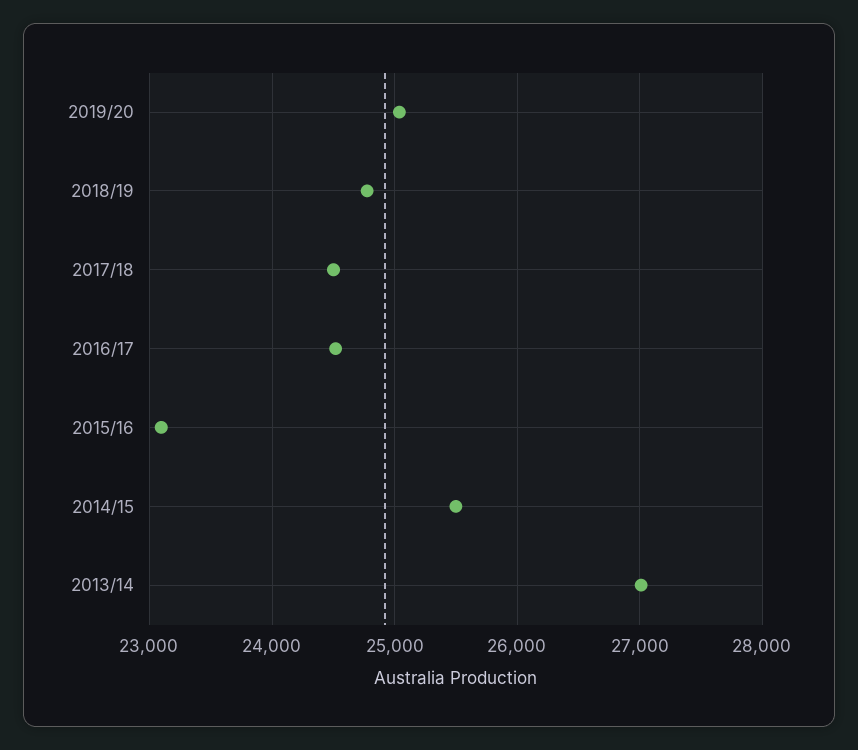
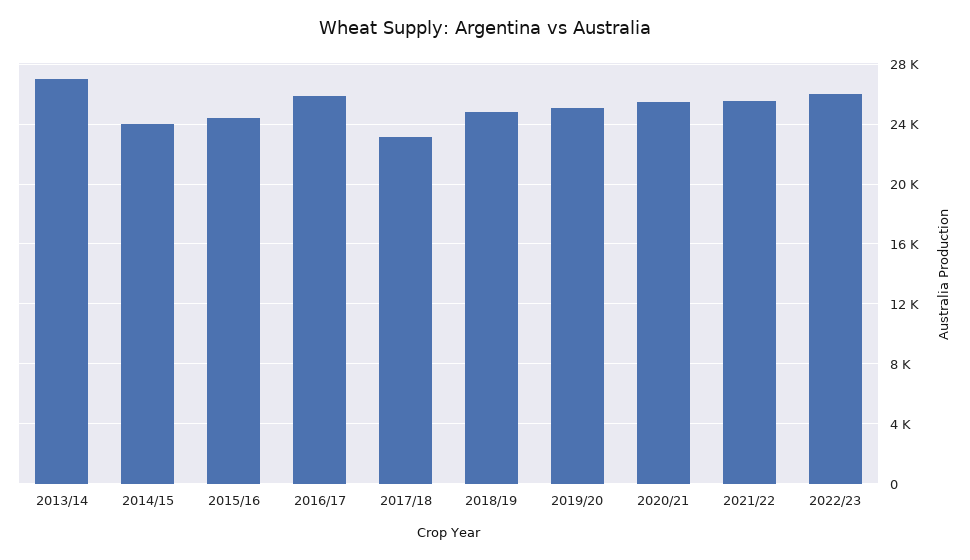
2017/18: 24500 -> 23000
2016/17: 24500 -> 26000
2015/16: 23100 -> 24500
2014/15: 25500 -> 24000
2020/21: none -> 25500
2021/22: none -> 25500
2022/23: none -> 26000

